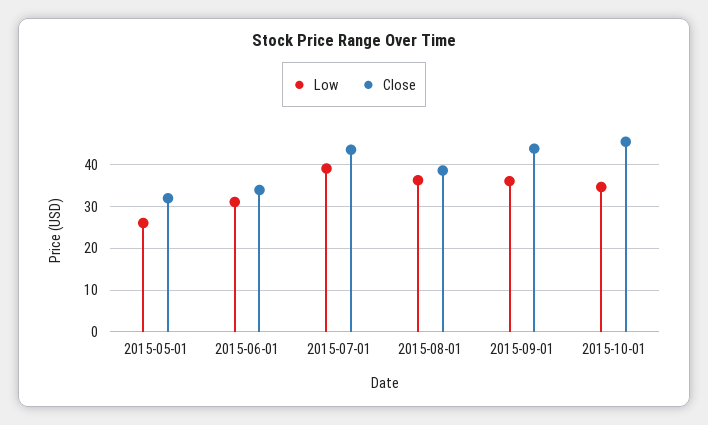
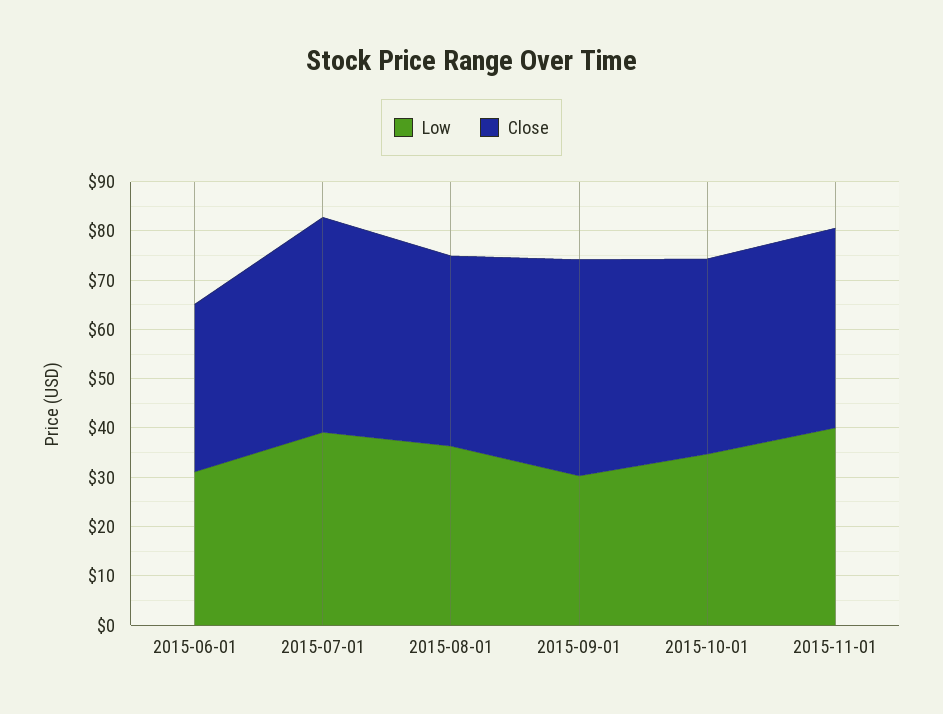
Low, 2015-05-01: 26 -> none
Close, 2015-05-01: 32 -> none
Low, 2015-09-01: 36 -> 30
Close, 2015-10-01: 46 -> 40
Low, 2015-11-01: none -> 40
Close, 2015-11-01: none -> 40

